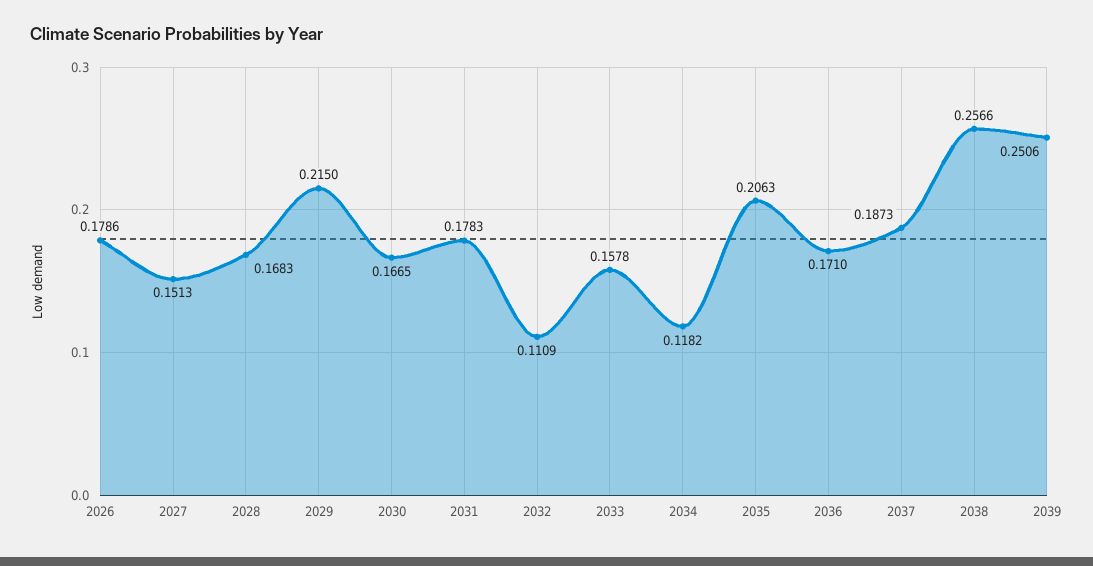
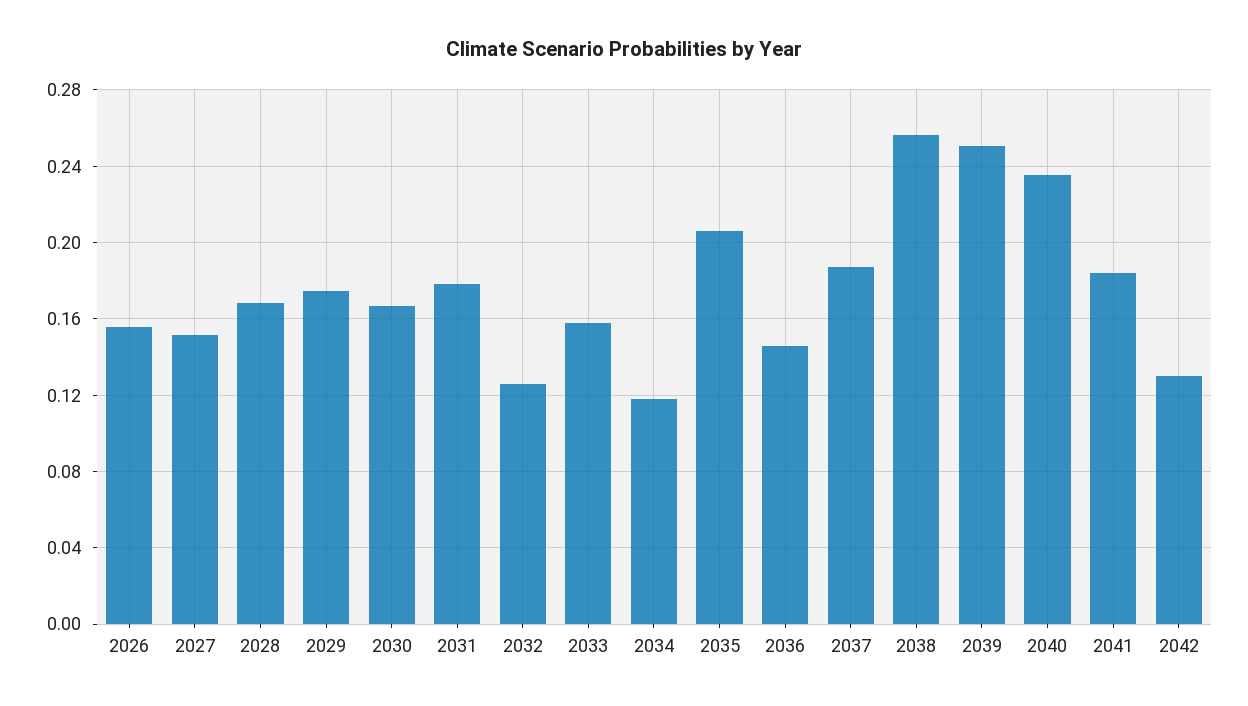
2026: 0.1786 -> 0.155
2029: 0.215 -> 0.175
2032: 0.1109 -> 0.125
2036: 0.171 -> 0.145
2040: none -> 0.235
2041: none -> 0.185
2042: none -> 0.13

